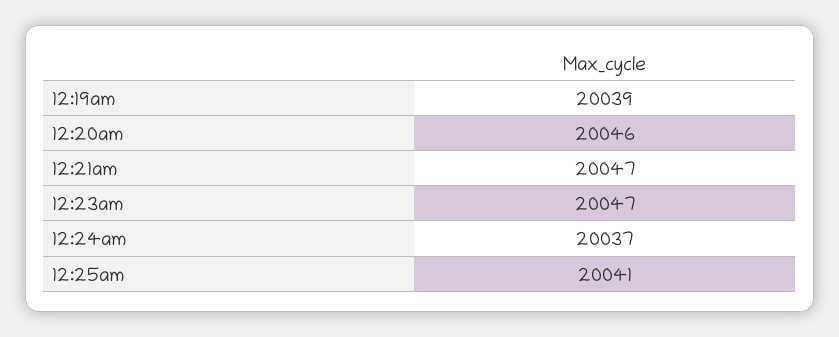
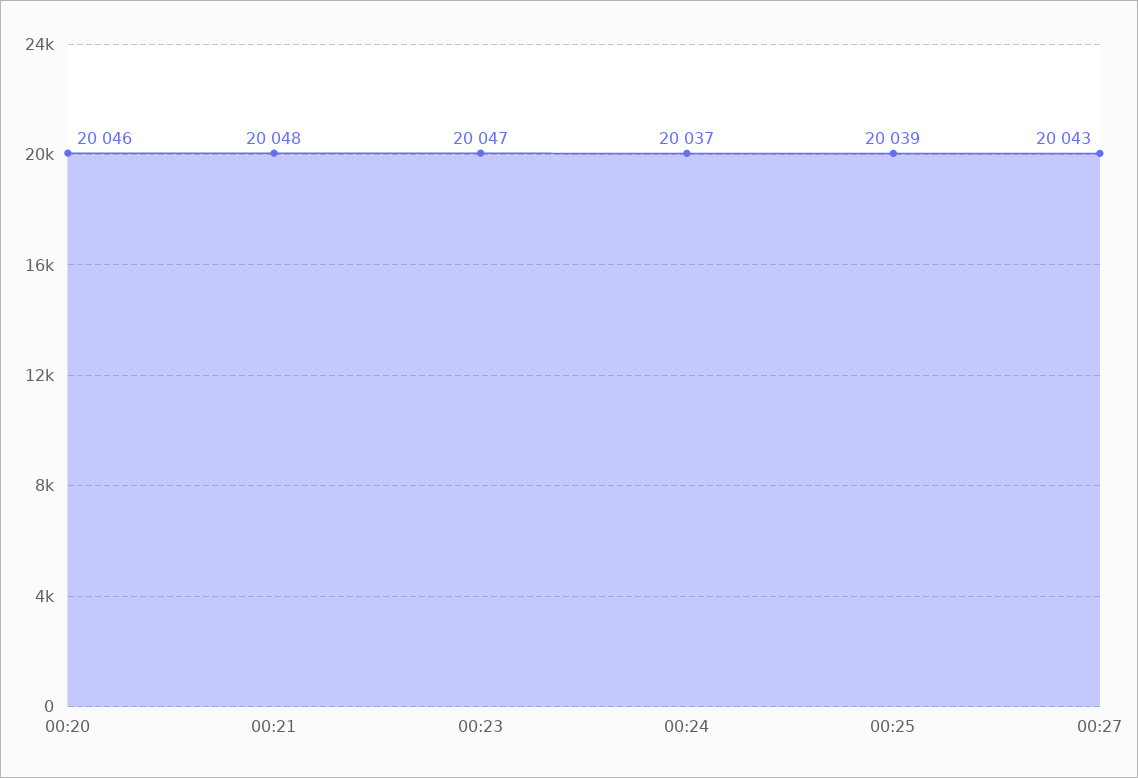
12:19am: 20039 -> none
12:21am: 20047 -> 20048
12:25am: 20041 -> 20039
00:27: none -> 20043

